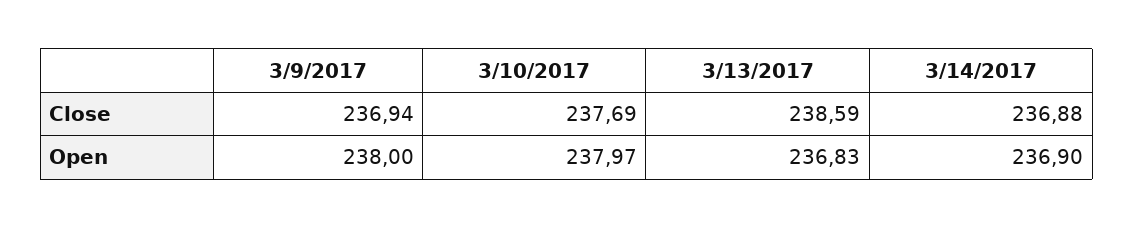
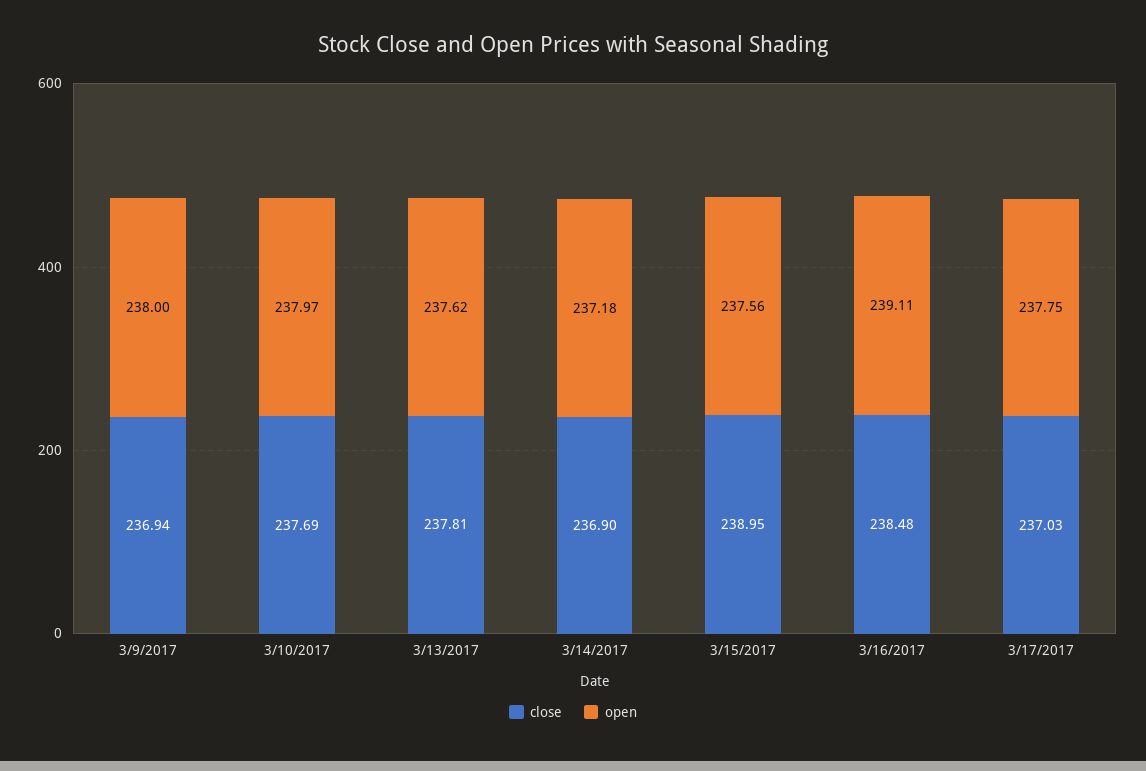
Close, 3/13/2017: 238.59 -> 237.81
Close, 3/14/2017: 236.88 -> 236.9
Open, 3/13/2017: 236.83 -> 237.62
Open, 3/14/2017: 236.9 -> 237.18
Close, 3/15/2017: none -> 238.95
Open, 3/15/2017: none -> 237.56
Close, 3/16/2017: none -> 238.48
Open, 3/16/2017: none -> 239.11
Close, 3/17/2017: none -> 237.03
Open, 3/17/2017: none -> 237.75

